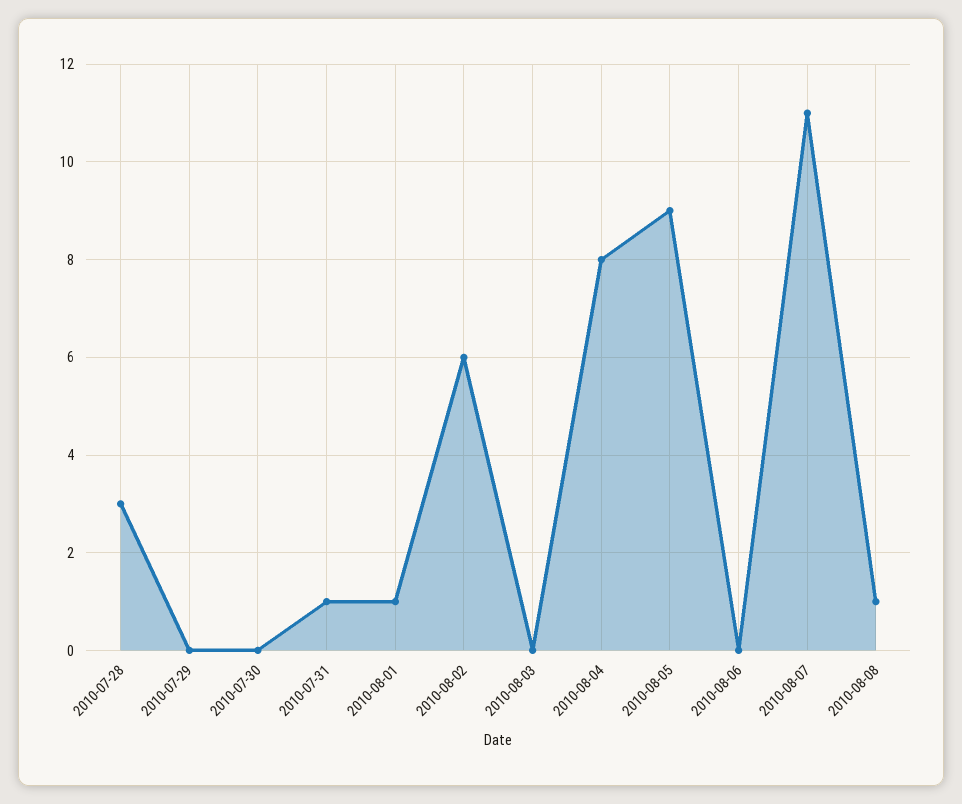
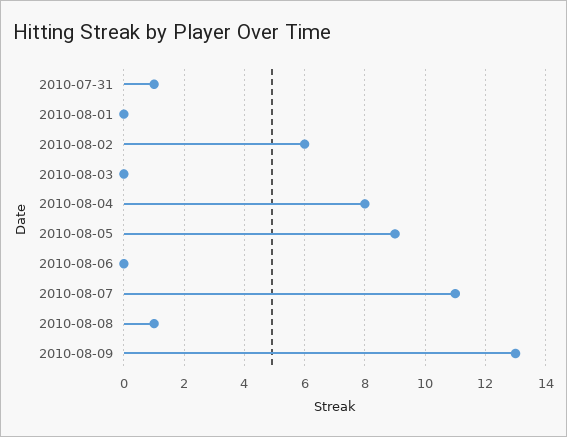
2010-07-28: 3 -> none
2010-07-29: 0 -> none
2010-07-30: 0 -> none
2010-08-01: 1 -> 0
2010-08-09: none -> 13

